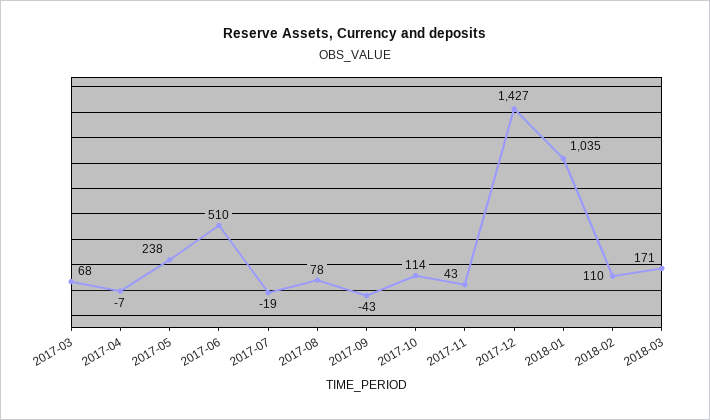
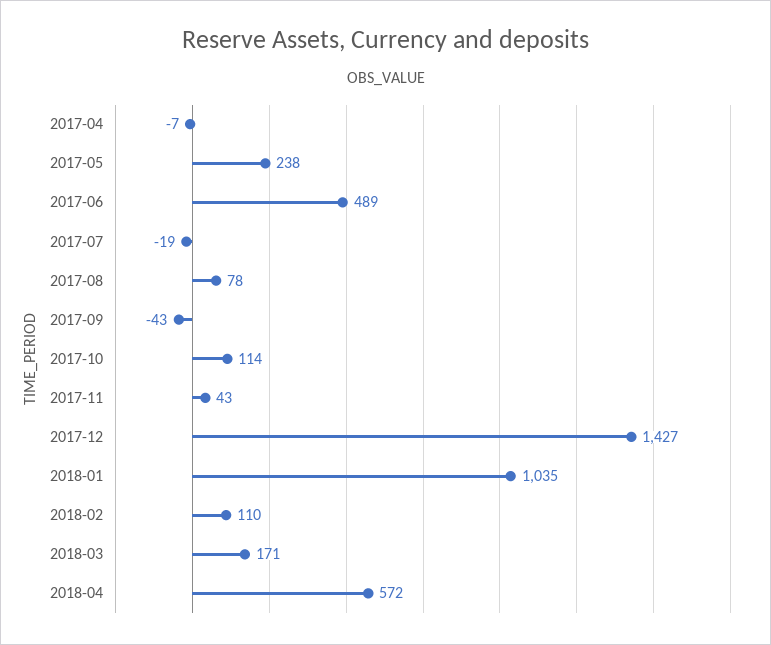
2017-03: 68 -> none
2017-06: 510 -> 489
2018-04: none -> 572

